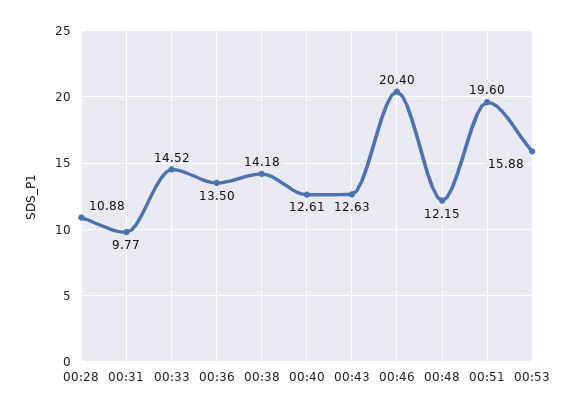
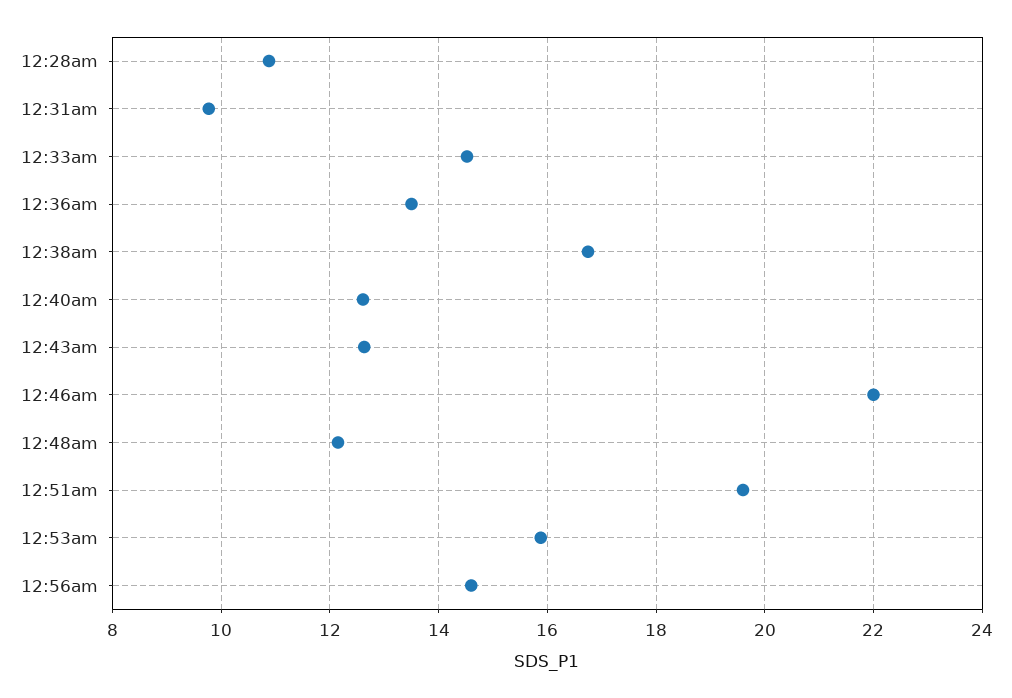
00:38: 14.18 -> 16.8
00:46: 20.4 -> 22
12:56am: none -> 14.6

